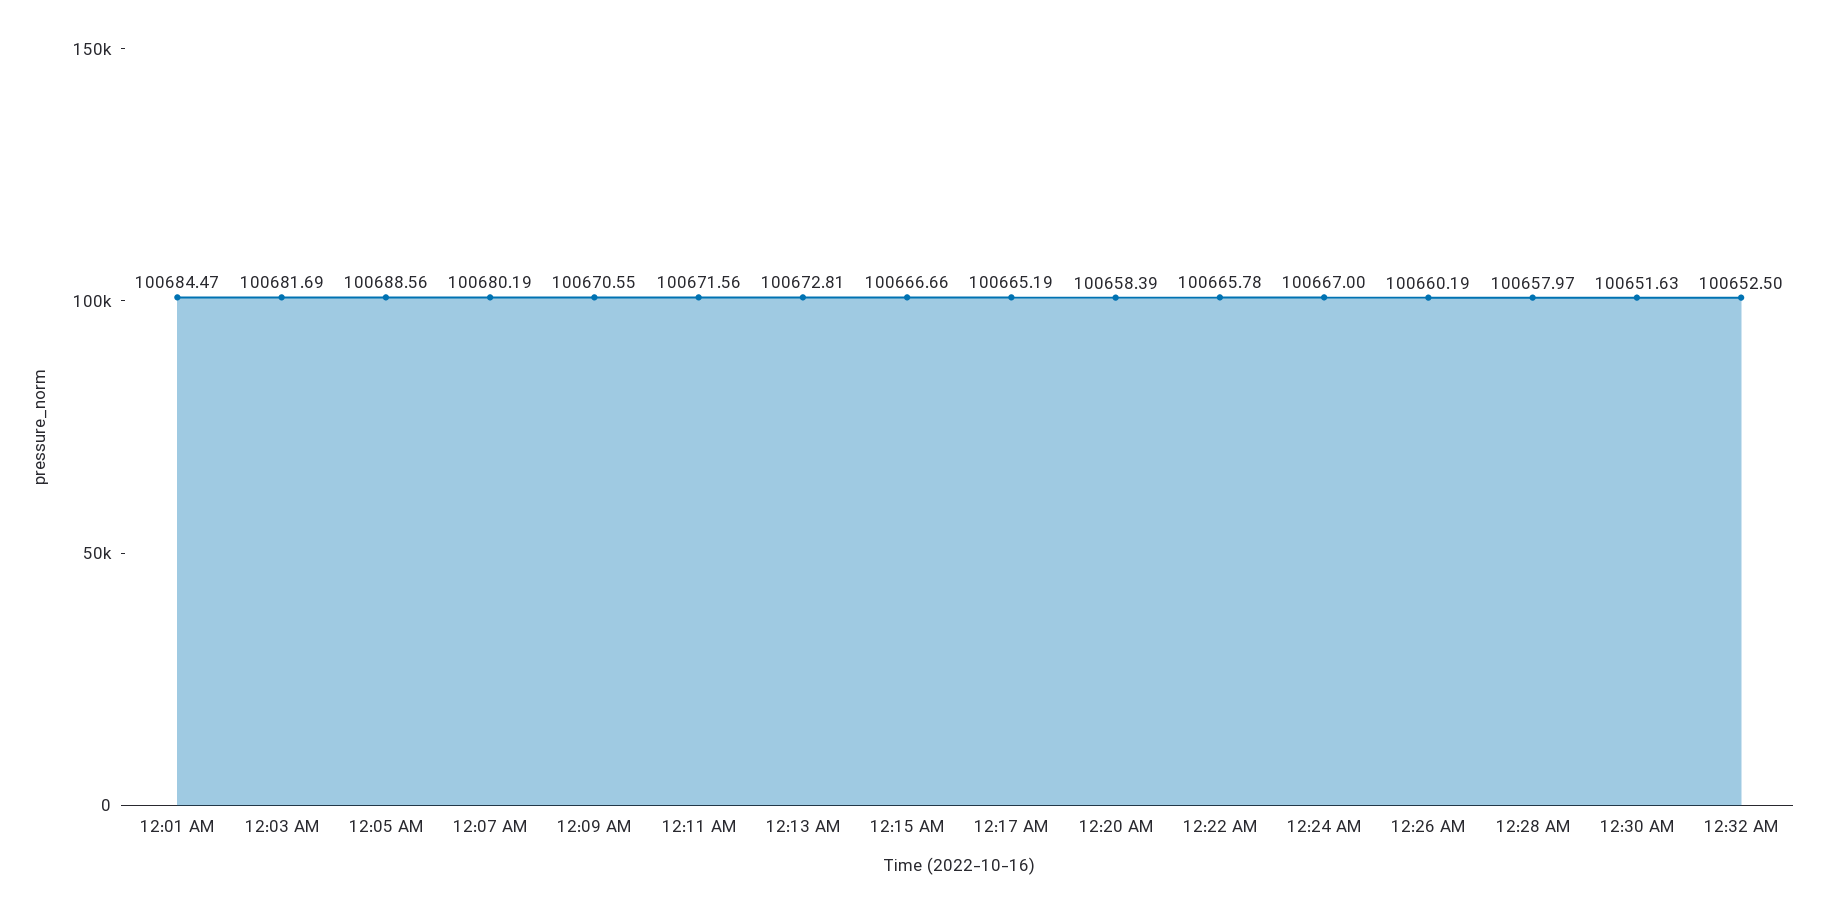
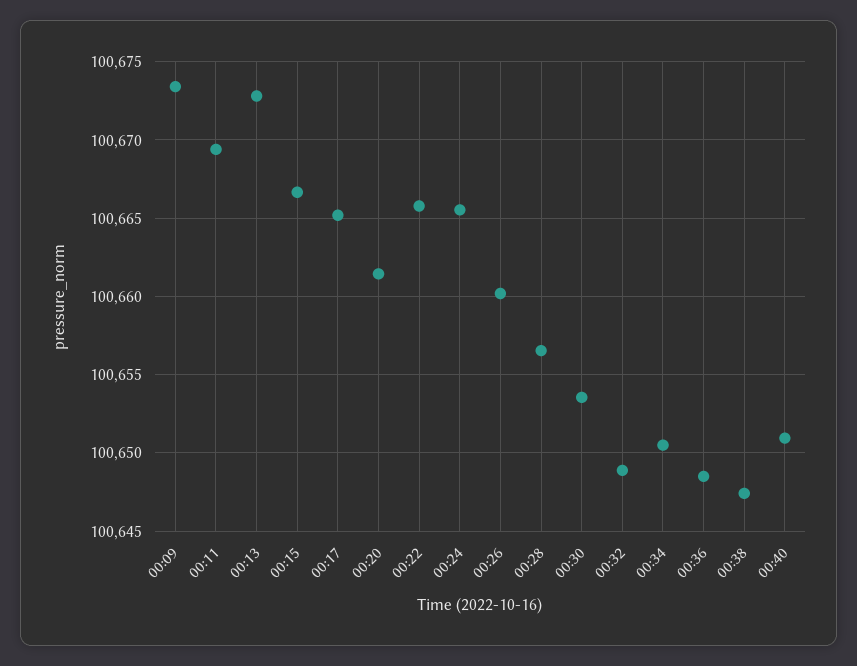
12:01 AM: 100684.47 -> none
12:03 AM: 100681.69 -> none
12:05 AM: 100688.56 -> none
12:07 AM: 100680.19 -> none
12:09 AM: 100670.55 -> 100673.5
12:11 AM: 100671.56 -> 100669.5
12:20 AM: 100658.39 -> 100661.5
12:24 AM: 100667 -> 100665.5
12:28 AM: 100657.97 -> 100656.5
12:30 AM: 100651.63 -> 100653.5
12:32 AM: 100652.5 -> 100649
00:34: none -> 100650.5
00:36: none -> 100648.5
00:38: none -> 100647.5
00:40: none -> 100651

